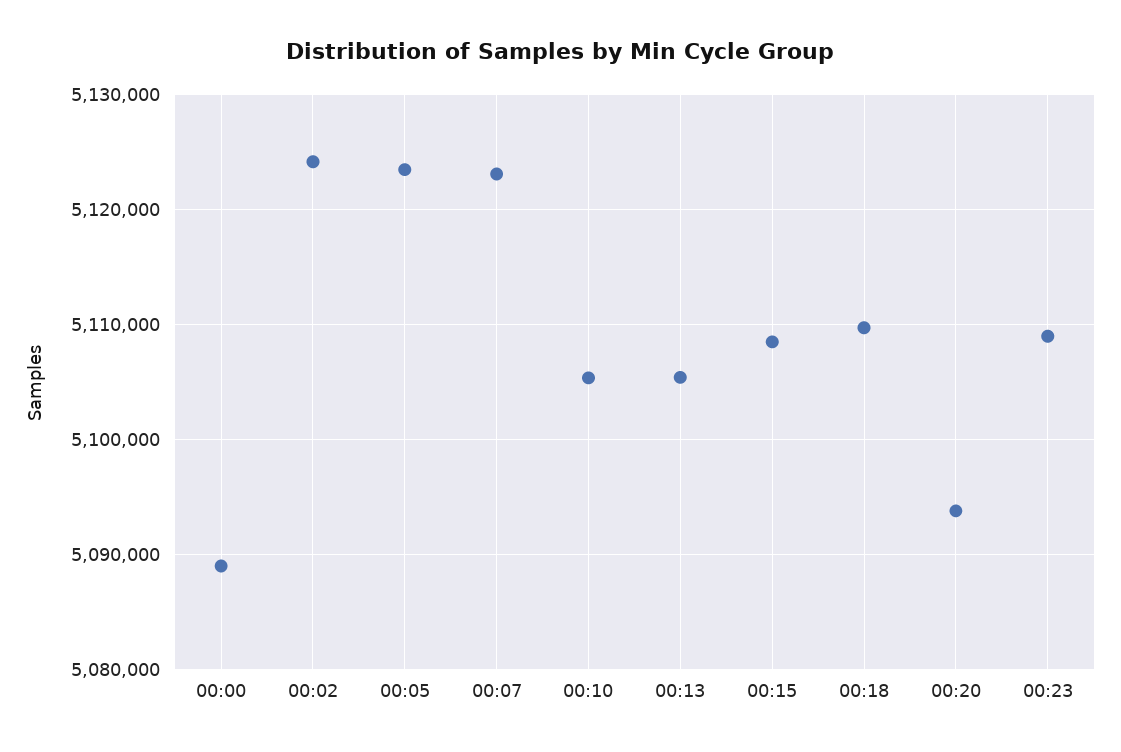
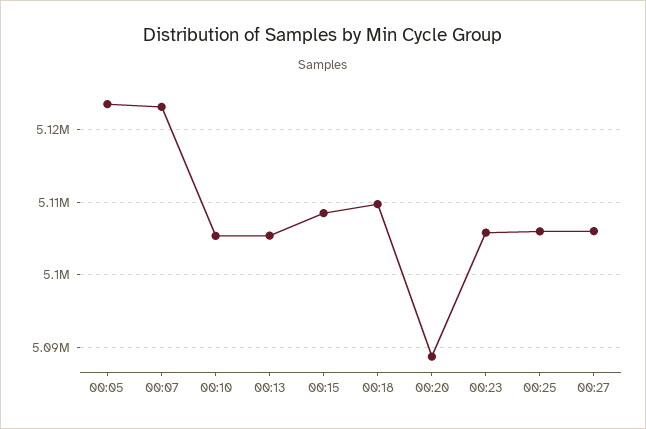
00:00: 5089000 -> none
00:02: 5124000 -> none
00:20: 5094000 -> 5089000
00:23: 5109000 -> 5106000
00:25: none -> 5106000
00:27: none -> 5106000

